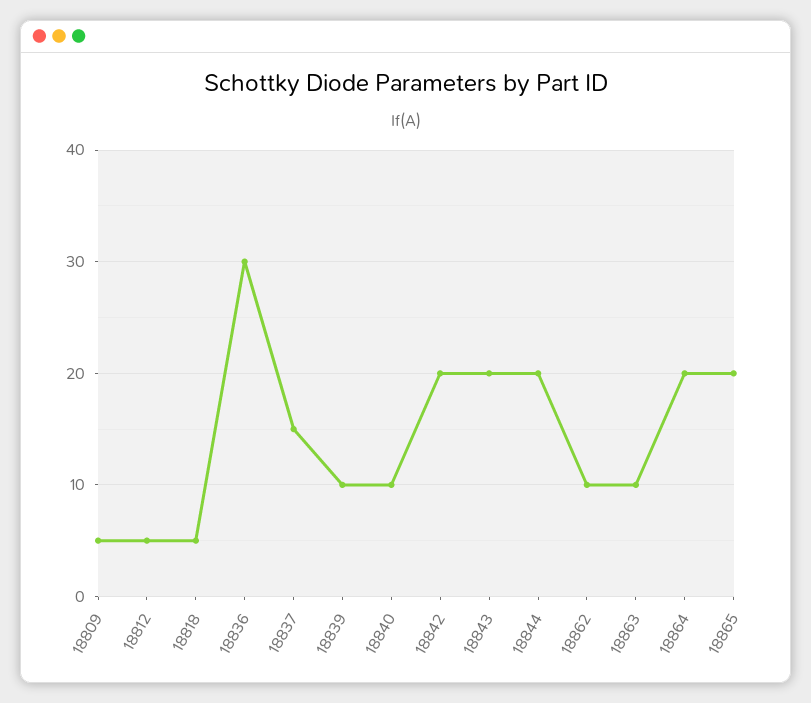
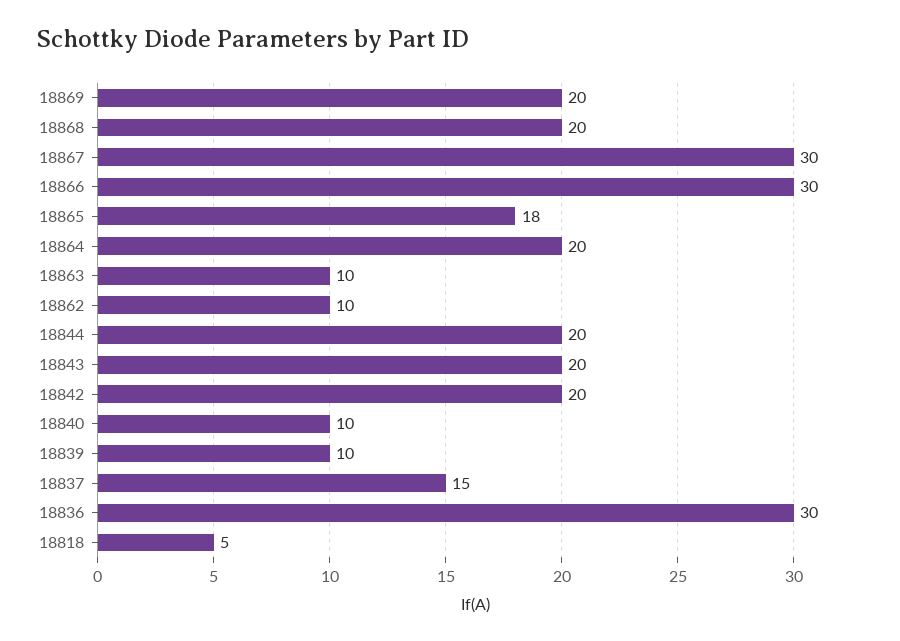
18809: 5 -> none
18812: 5 -> none
18865: 20 -> 18
18869: none -> 20
18868: none -> 20
18867: none -> 30
18866: none -> 30

